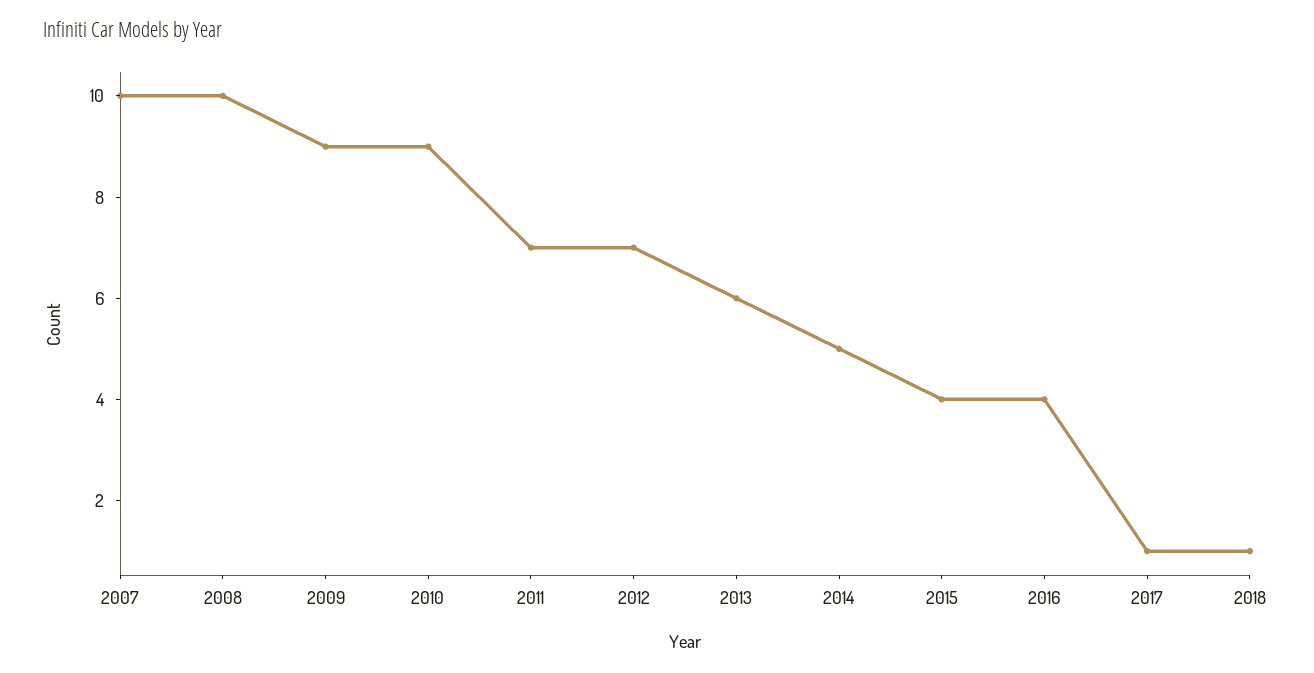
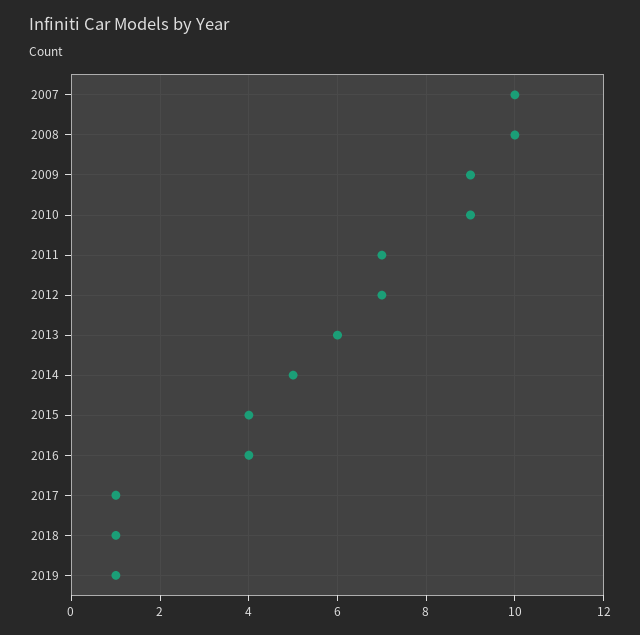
2019: none -> 1

